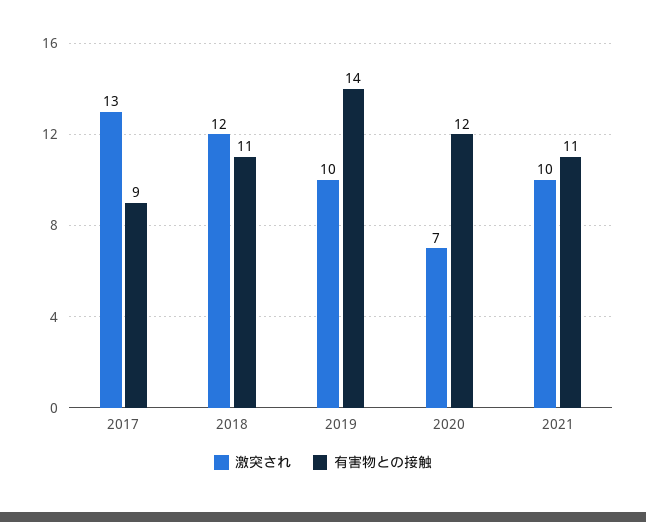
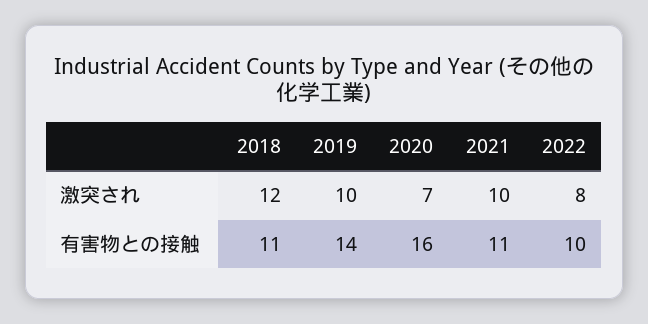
激突され, 2017: 13 -> none
有害物との接触, 2017: 9 -> none
有害物との接触, 2020: 12 -> 16
激突され, 2022: none -> 8
有害物との接触, 2022: none -> 10

